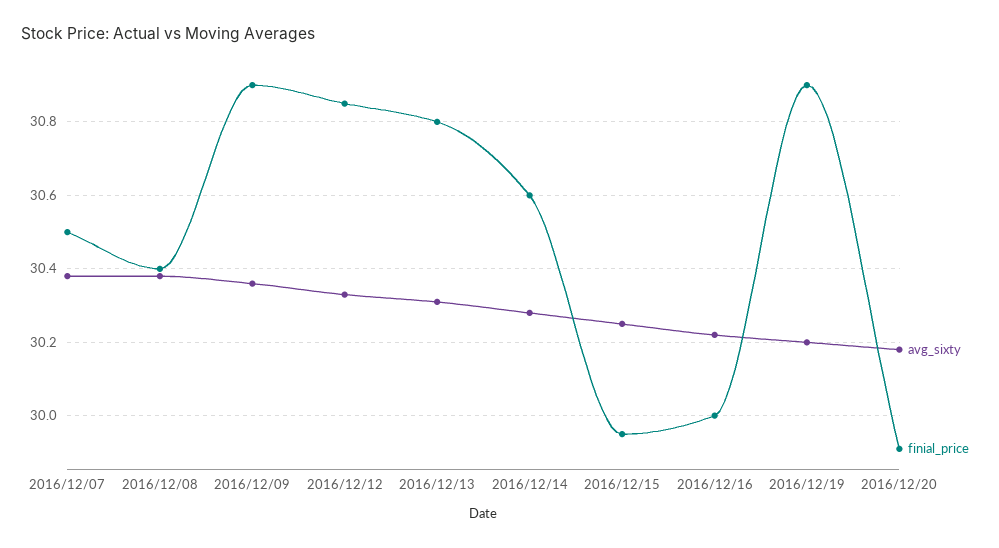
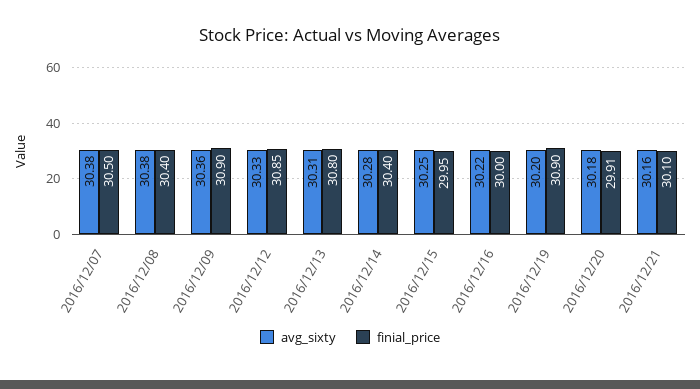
finial_price, 2016/12/14: 30.6 -> 30.4
avg_sixty, 2016/12/21: none -> 30.16
finial_price, 2016/12/21: none -> 30.1

